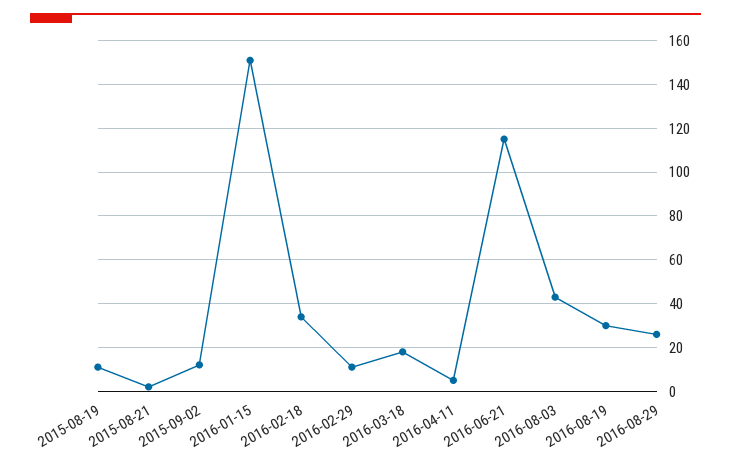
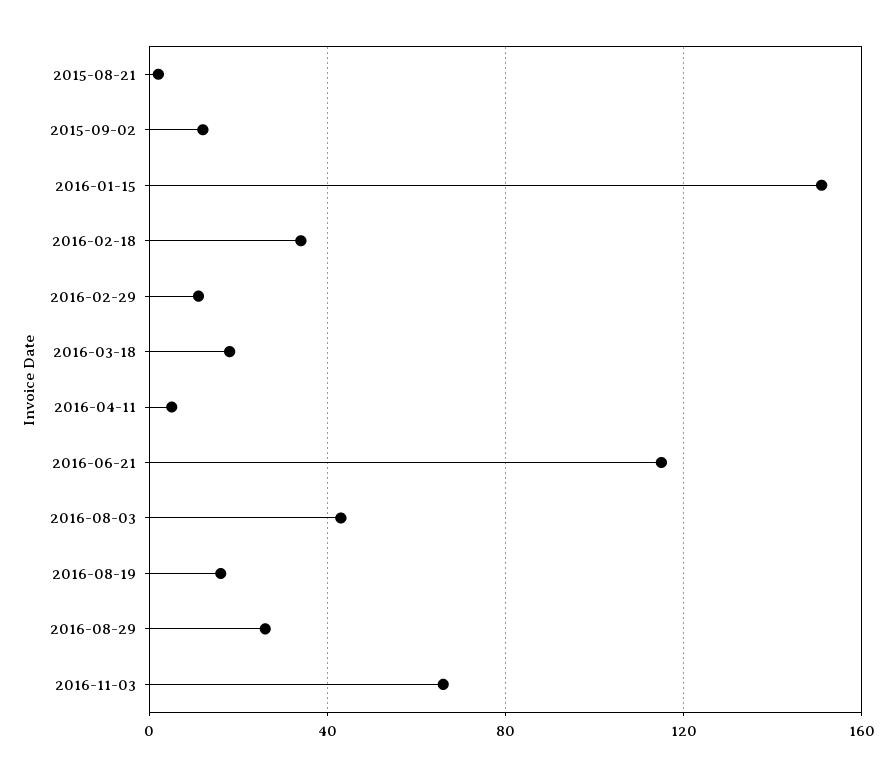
2015-08-19: 10 -> none
2016-08-19: 30 -> 15
2016-11-03: none -> 65

